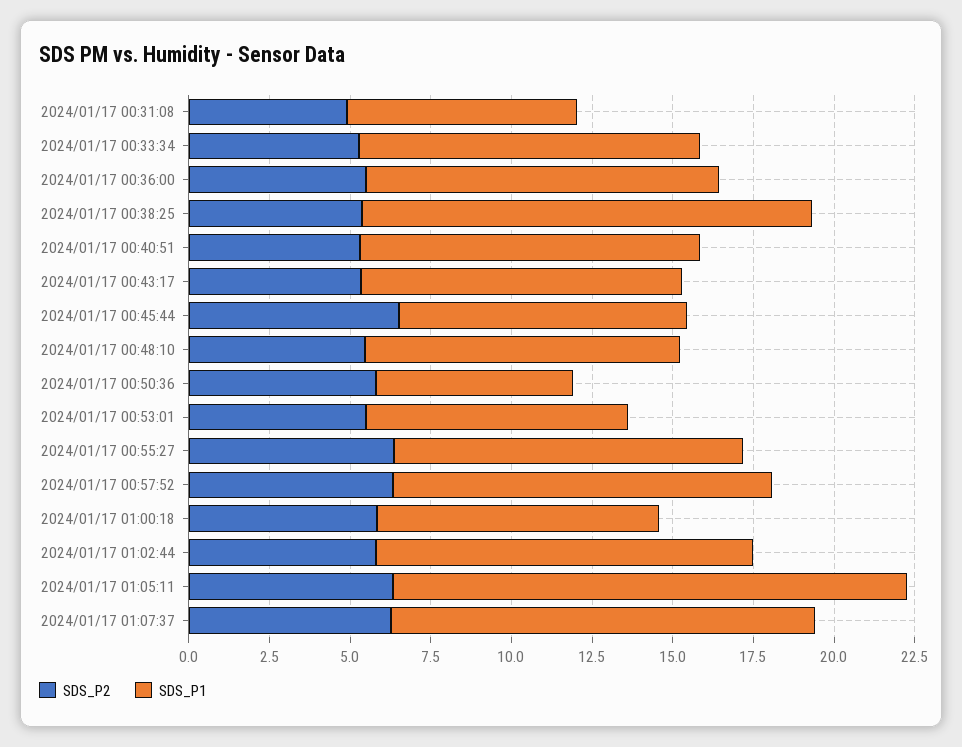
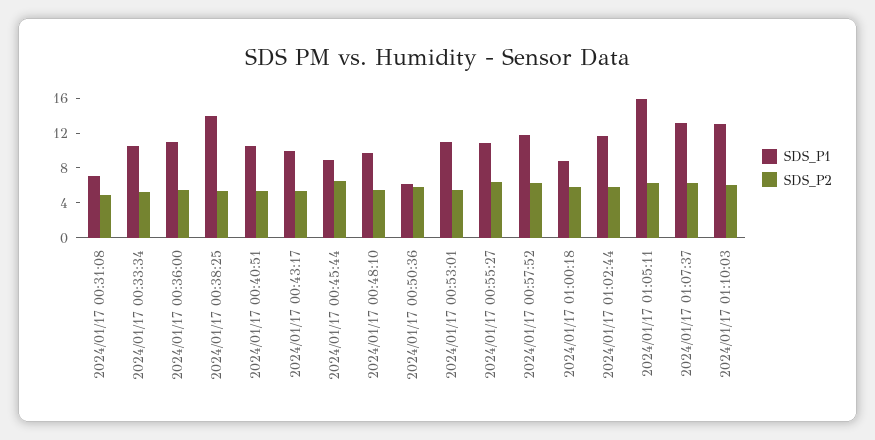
SDS_P1, 2024/01/17 00:53:01: 8 -> 11
SDS_P1, 2024/01/17 01:10:03: none -> 13
SDS_P2, 2024/01/17 01:10:03: none -> 6

